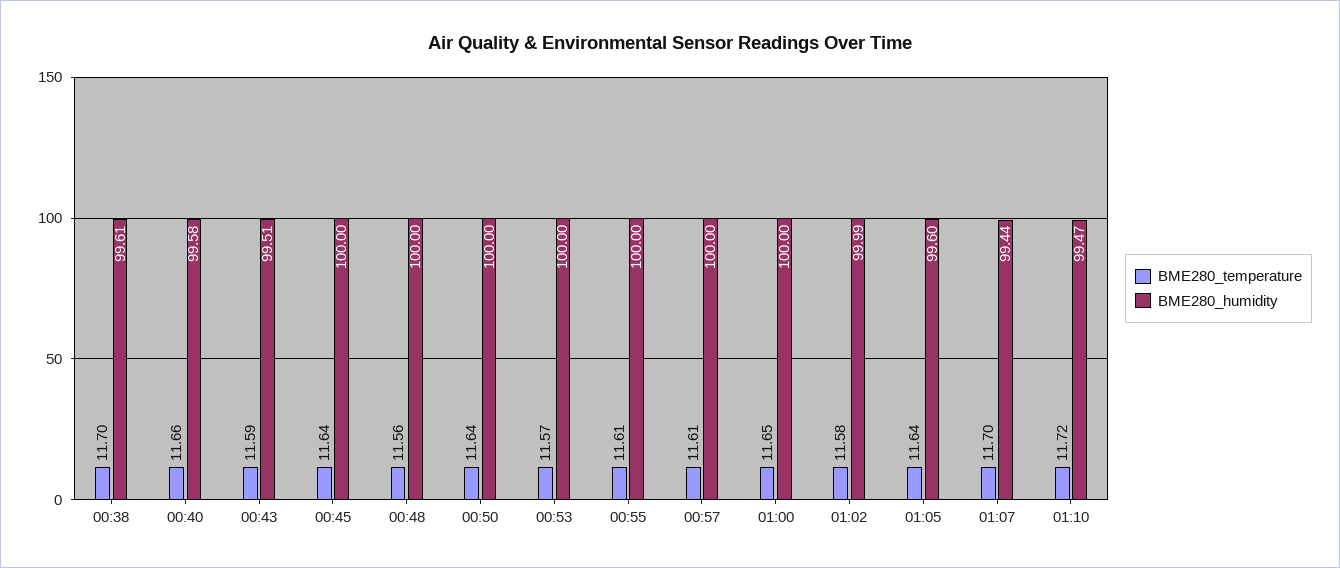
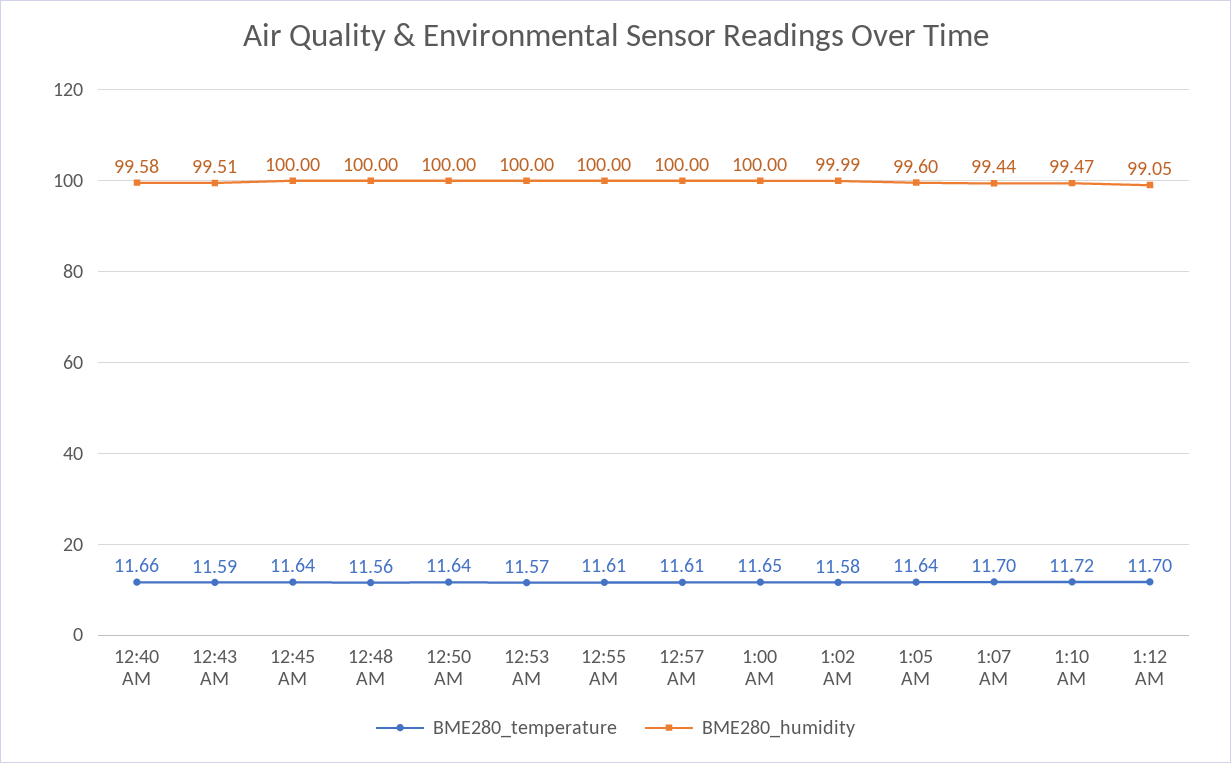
BME280_temperature, 00:38: 11.7 -> none
BME280_humidity, 00:38: 99.61 -> none
BME280_temperature, 1:12 AM: none -> 11.7
BME280_humidity, 1:12 AM: none -> 99.05

